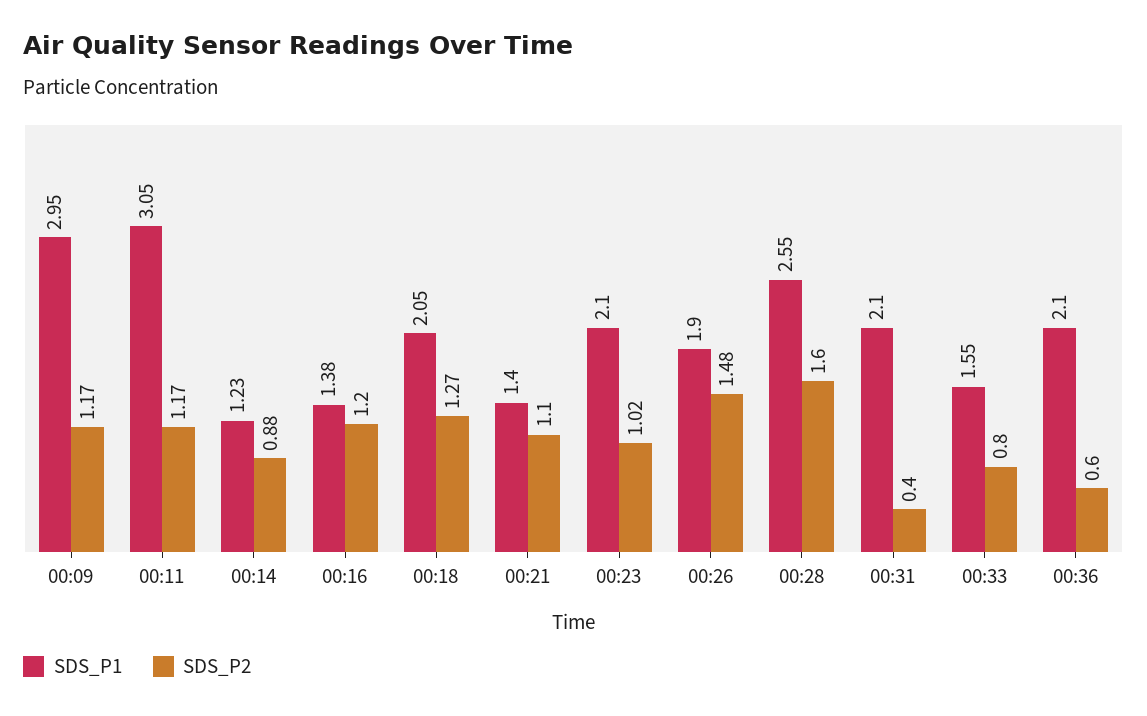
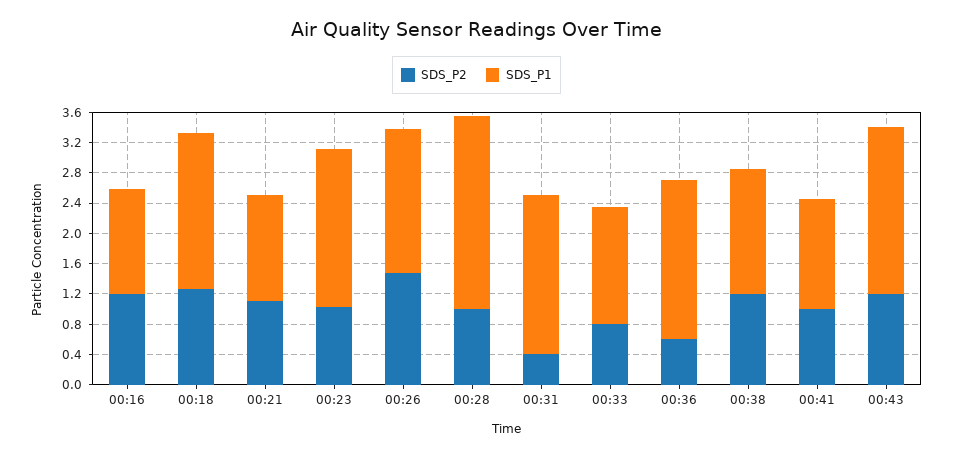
SDS_P1, 00:09: 2.95 -> none
SDS_P2, 00:09: 1.17 -> none
SDS_P1, 00:11: 3.05 -> none
SDS_P2, 00:11: 1.17 -> none
SDS_P1, 00:14: 1.23 -> none
SDS_P2, 00:14: 0.88 -> none
SDS_P2, 00:28: 1.6 -> 1
SDS_P2, 00:38: none -> 1.2
SDS_P1, 00:38: none -> 1.6
SDS_P2, 00:41: none -> 1
SDS_P1, 00:41: none -> 1.4
SDS_P2, 00:43: none -> 1.2
SDS_P1, 00:43: none -> 2.2

